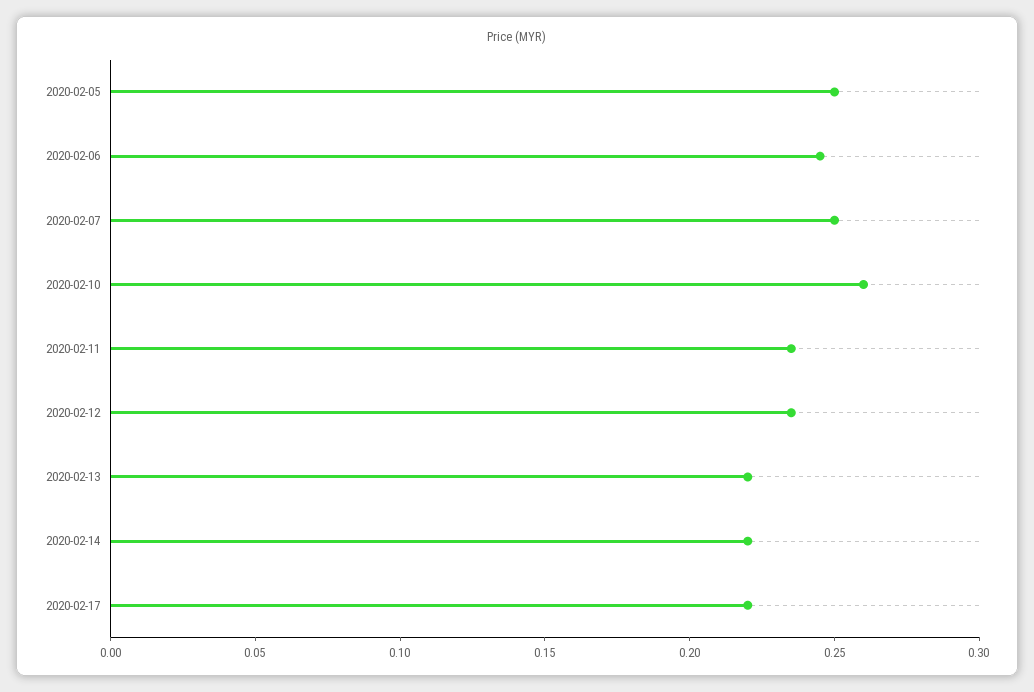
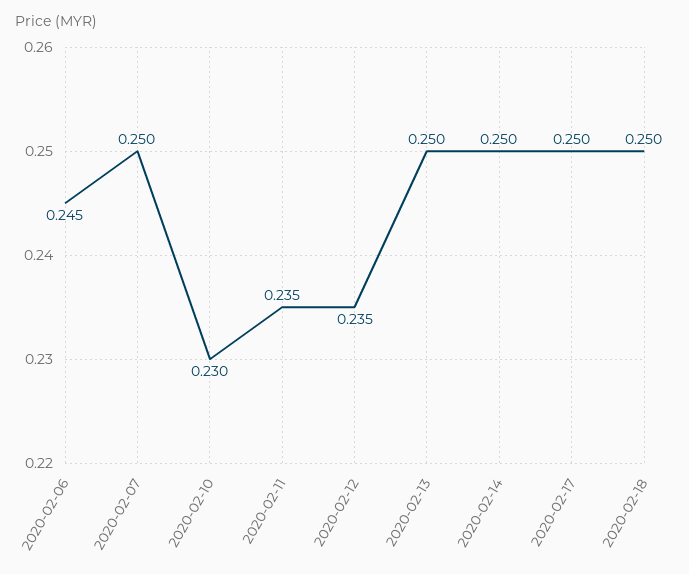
2020-02-05: 0.25 -> none
2020-02-10: 0.26 -> 0.23
2020-02-13: 0.22 -> 0.25
2020-02-14: 0.22 -> 0.25
2020-02-17: 0.22 -> 0.25
2020-02-18: none -> 0.25

